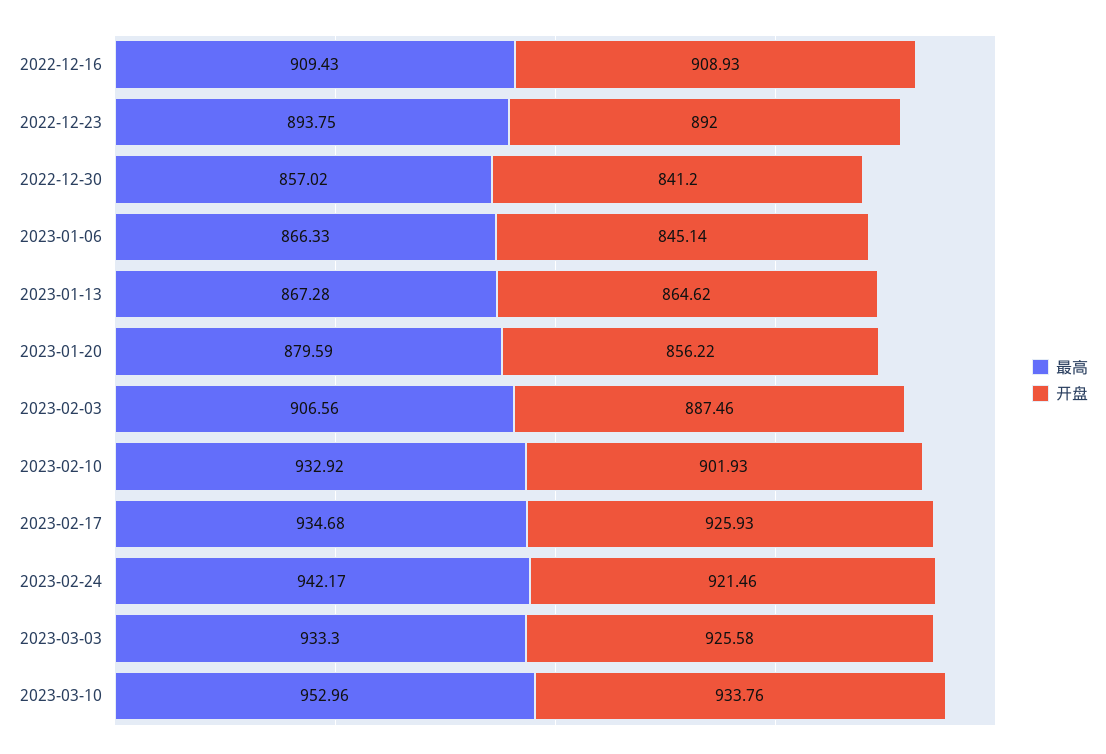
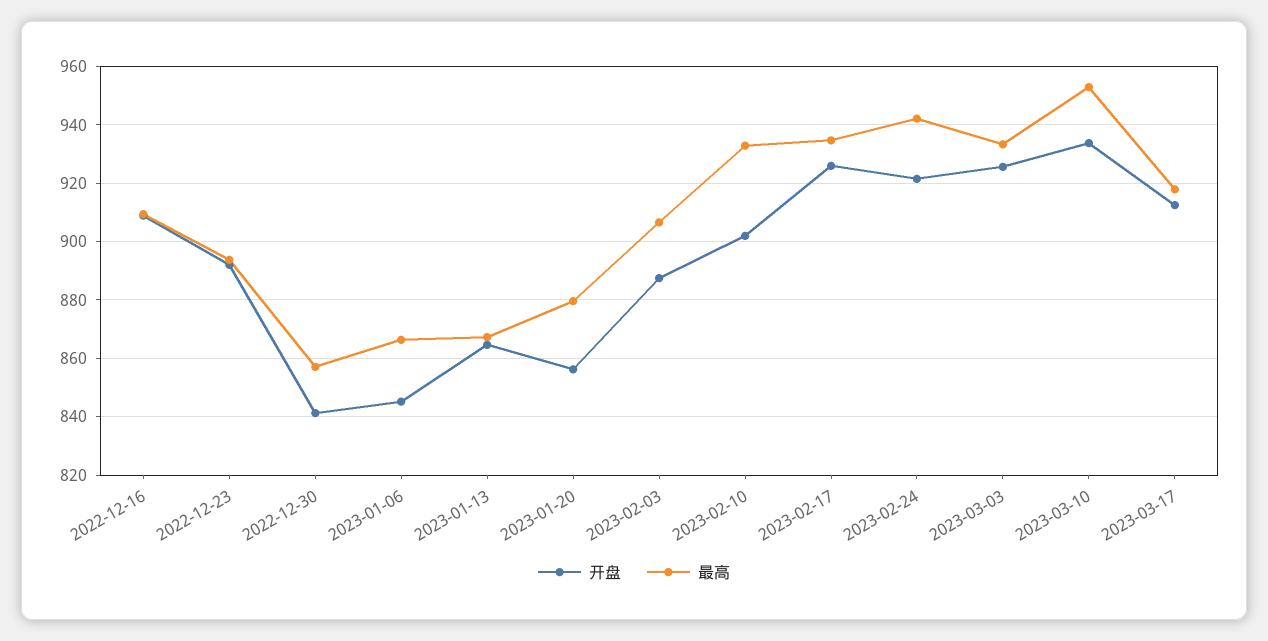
开盘, 2023-03-17: none -> 912.5
最高, 2023-03-17: none -> 917.5

